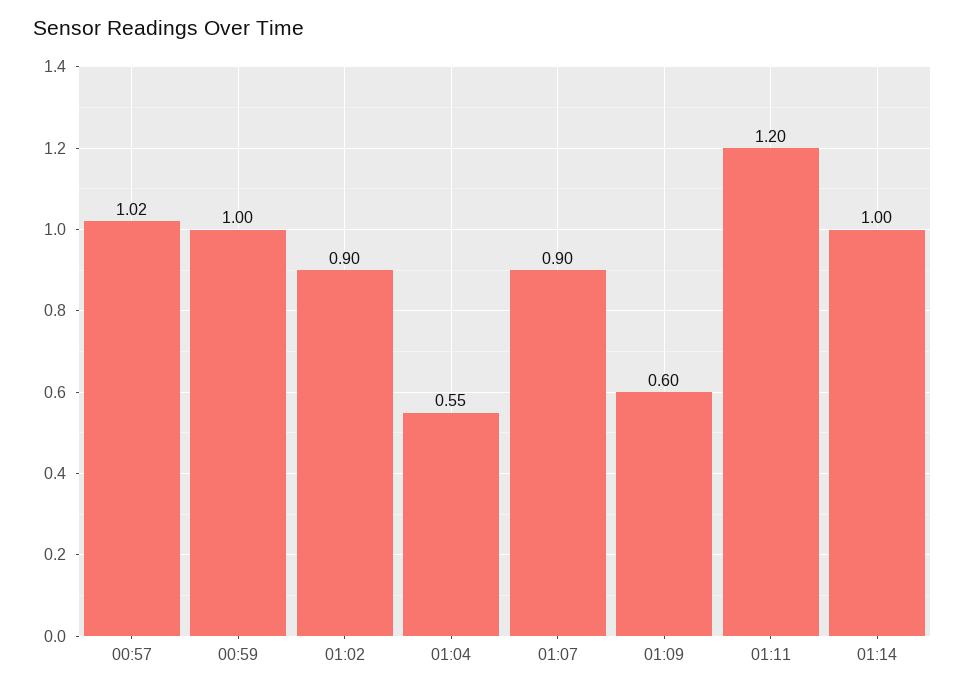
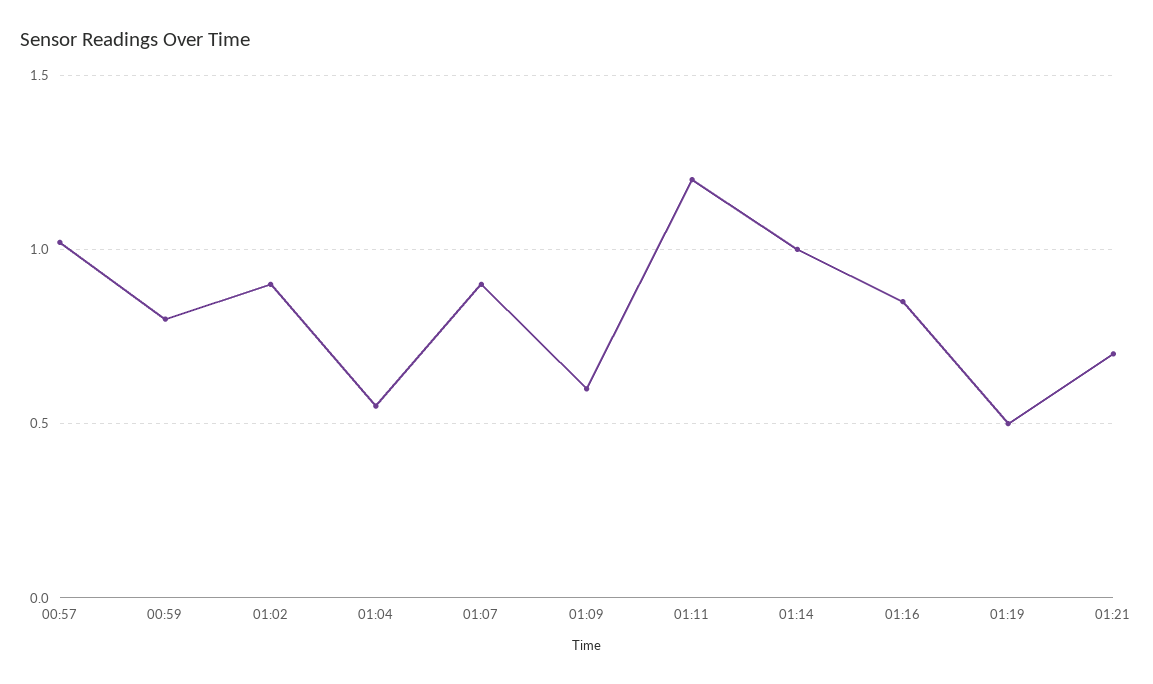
00:59: 1 -> 0.8
01:16: none -> 0.85
01:19: none -> 0.5
01:21: none -> 0.7

